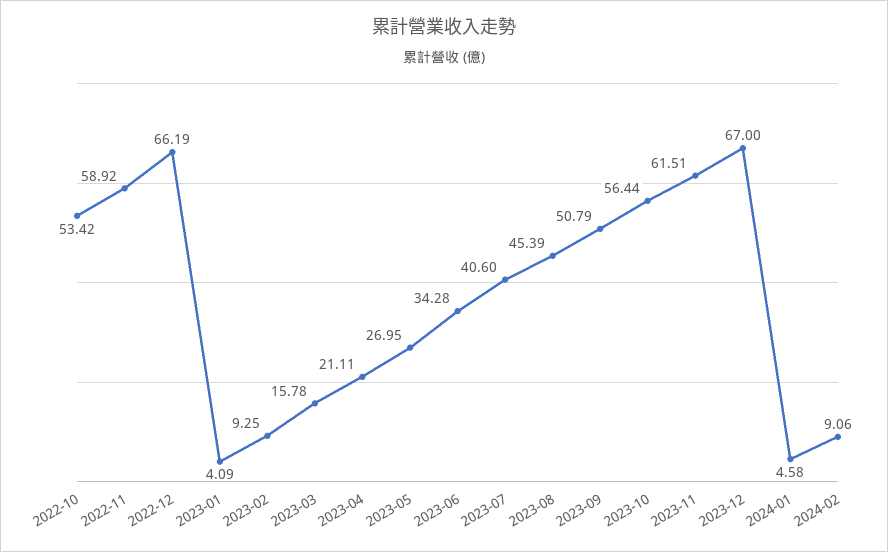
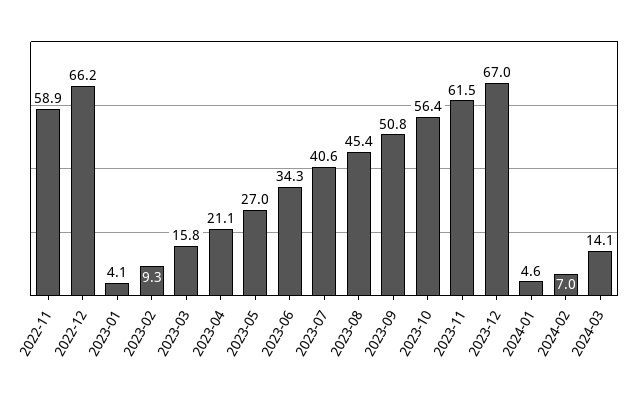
2022-10: 53.42 -> none
2024-02: 9.06 -> 7
2024-03: none -> 14.1

